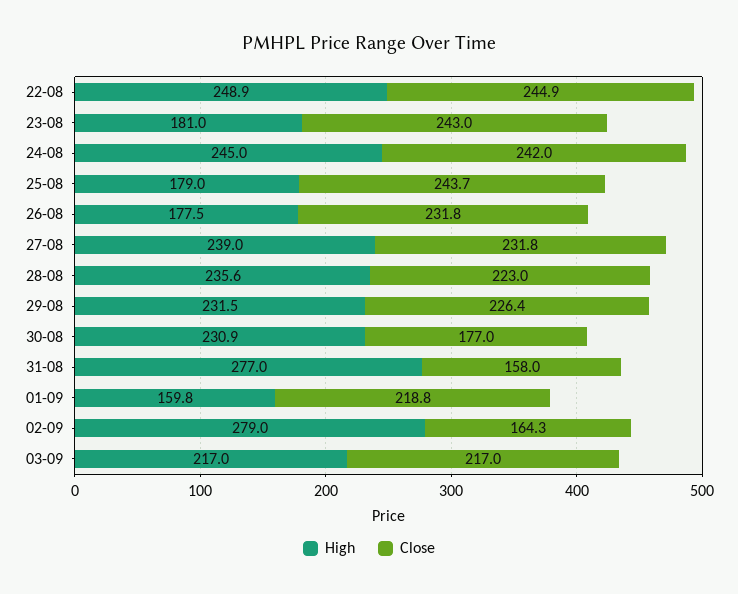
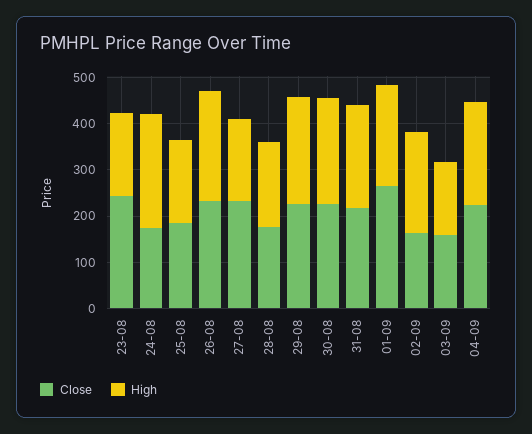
High, 22-08: 248.9 -> none
Close, 22-08: 244.9 -> none
Close, 24-08: 242 -> 180
Close, 25-08: 243.7 -> 180
High, 26-08: 177.5 -> 240
High, 27-08: 239 -> 180
High, 28-08: 235.6 -> 180
Close, 28-08: 223 -> 180
Close, 30-08: 177 -> 220
High, 31-08: 277 -> 220
Close, 31-08: 158 -> 220
High, 01-09: 159.8 -> 220
Close, 01-09: 218.8 -> 260
High, 02-09: 279 -> 220
High, 03-09: 217 -> 160
Close, 03-09: 217 -> 160
Close, 04-09: none -> 220
High, 04-09: none -> 220

